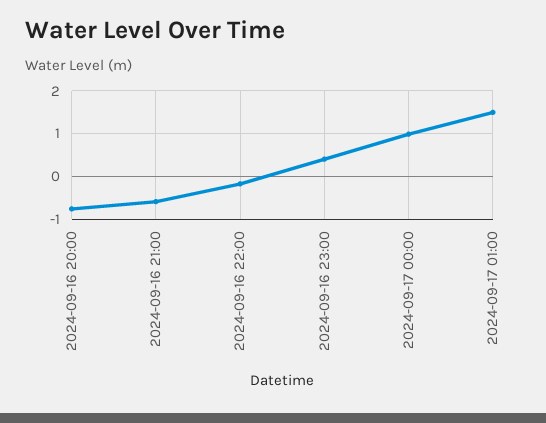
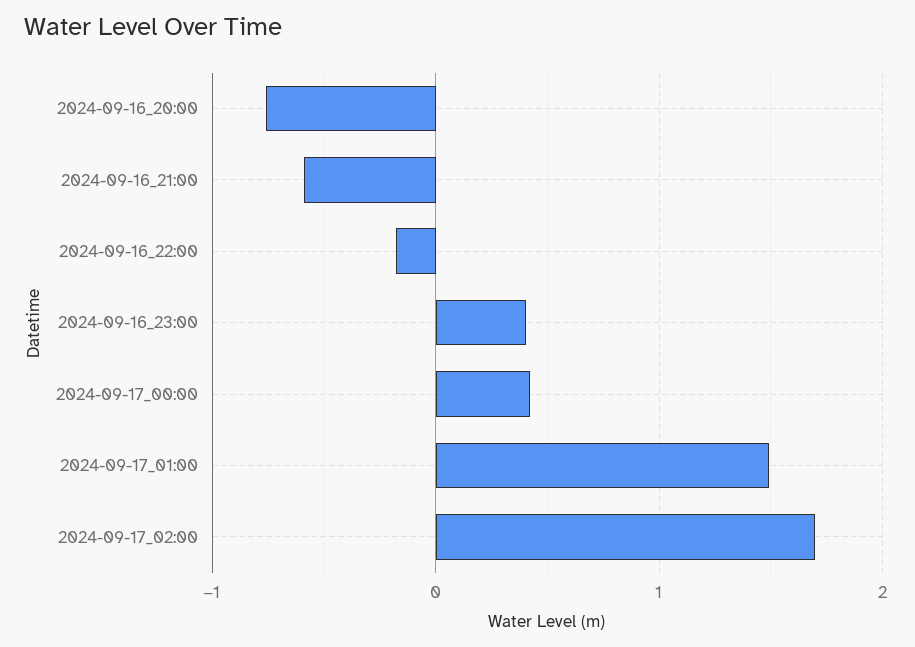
2024-09-17 00:00: 1 -> 0.4
2024-09-17_02:00: none -> 1.7

